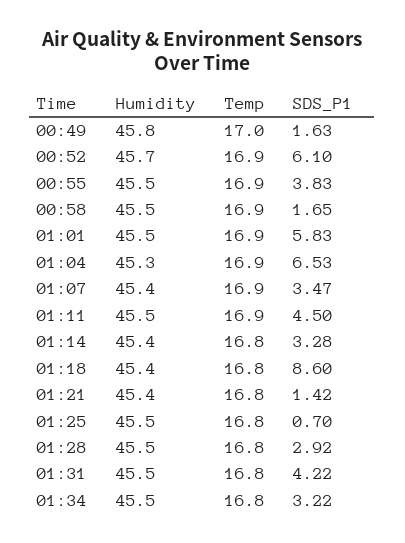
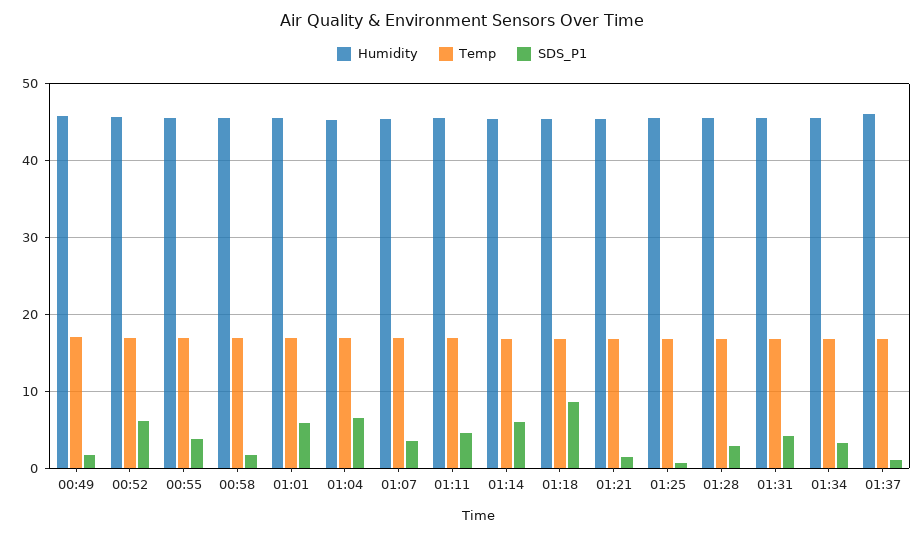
SDS_P1, 01:14: 3.28 -> 6
Humidity, 01:37: none -> 46
Temp, 01:37: none -> 17
SDS_P1, 01:37: none -> 1

